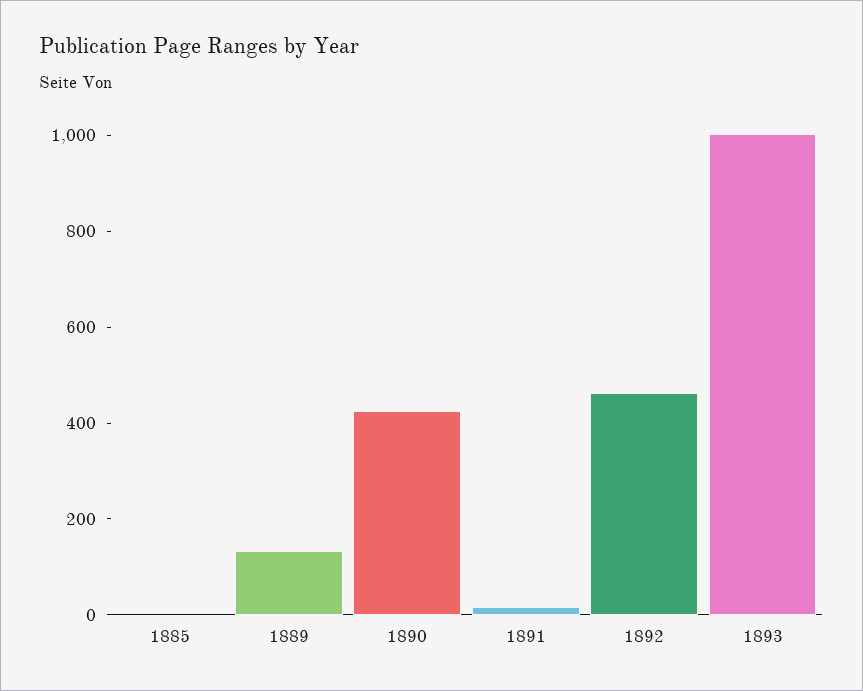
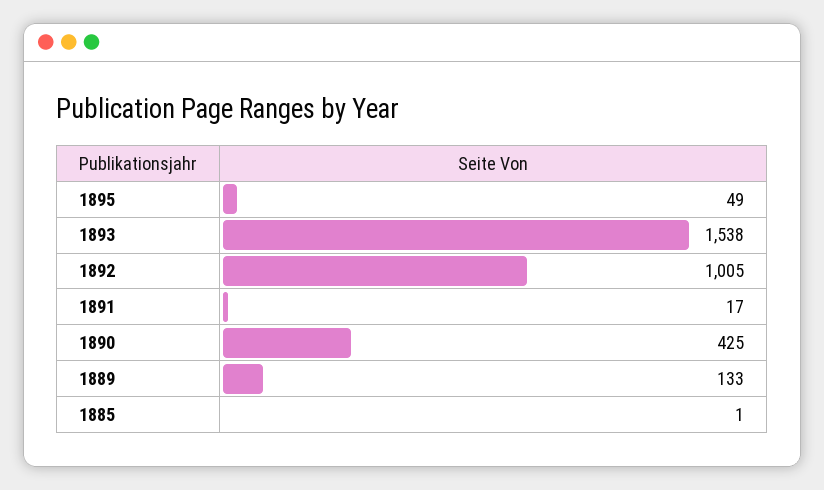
1892: 450 -> 1005
1893: 1000 -> 1538
1895: none -> 49

